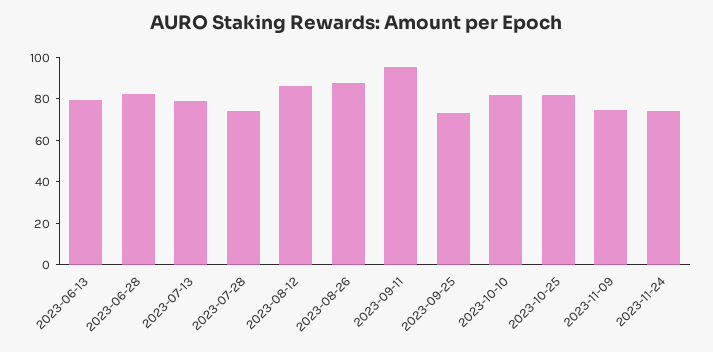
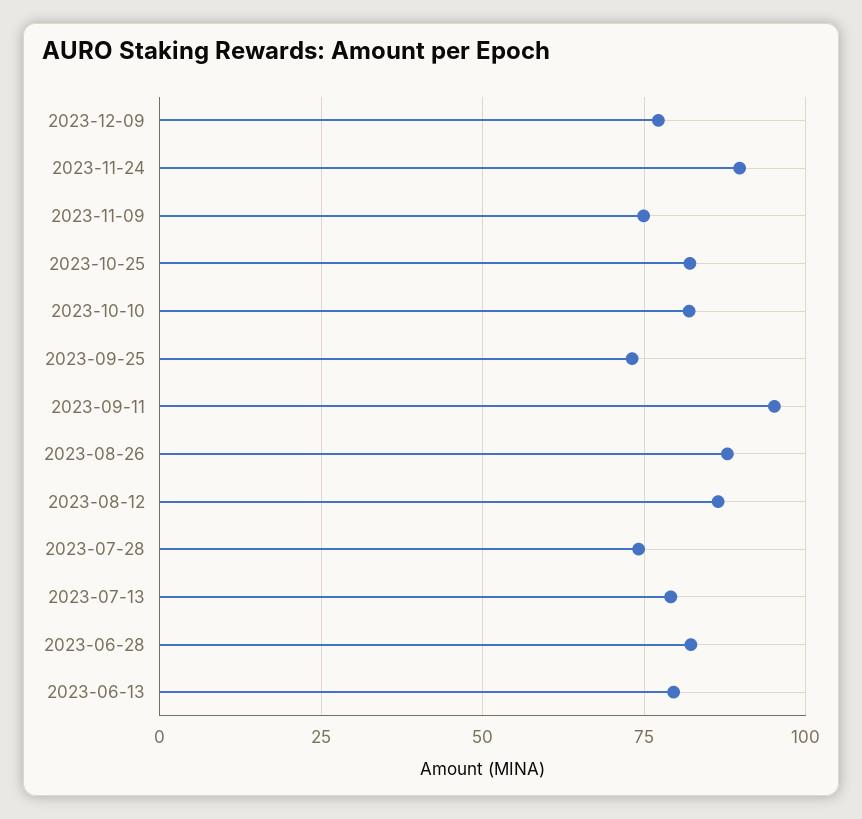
2023-11-24: 75 -> 90
2023-12-09: none -> 77.5

